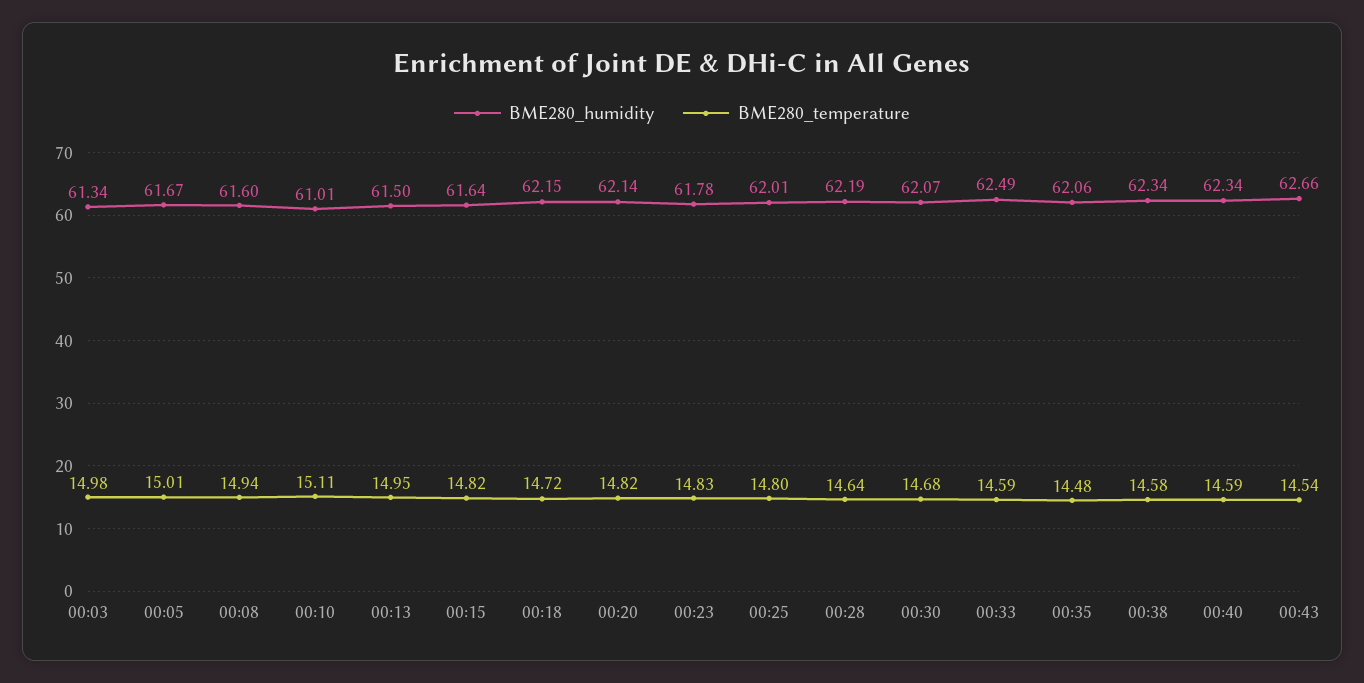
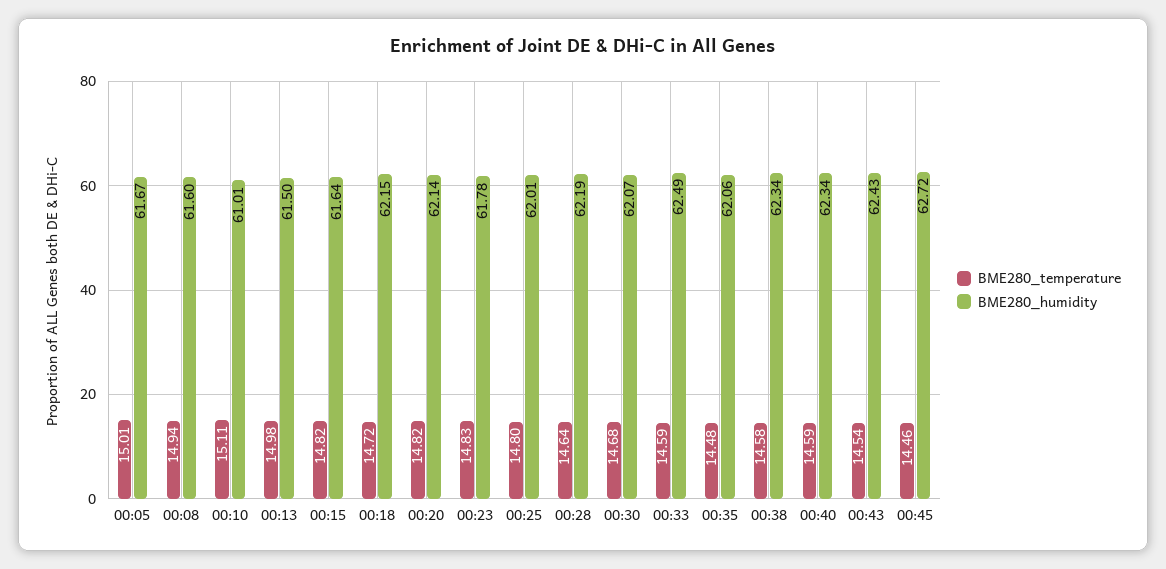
BME280_humidity, 00:03: 61.34 -> none
BME280_temperature, 00:03: 14.98 -> none
BME280_temperature, 00:13: 14.95 -> 14.98
BME280_humidity, 00:43: 62.66 -> 62.43
BME280_temperature, 00:45: none -> 14.46
BME280_humidity, 00:45: none -> 62.72

